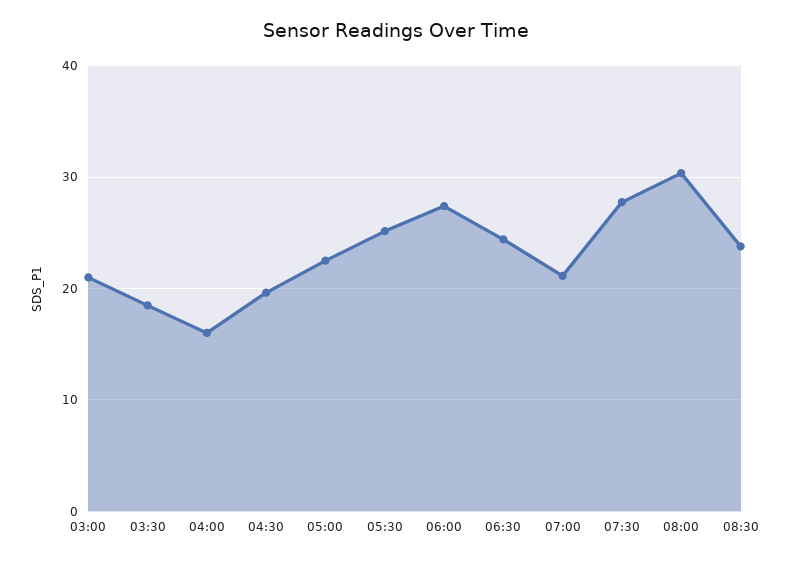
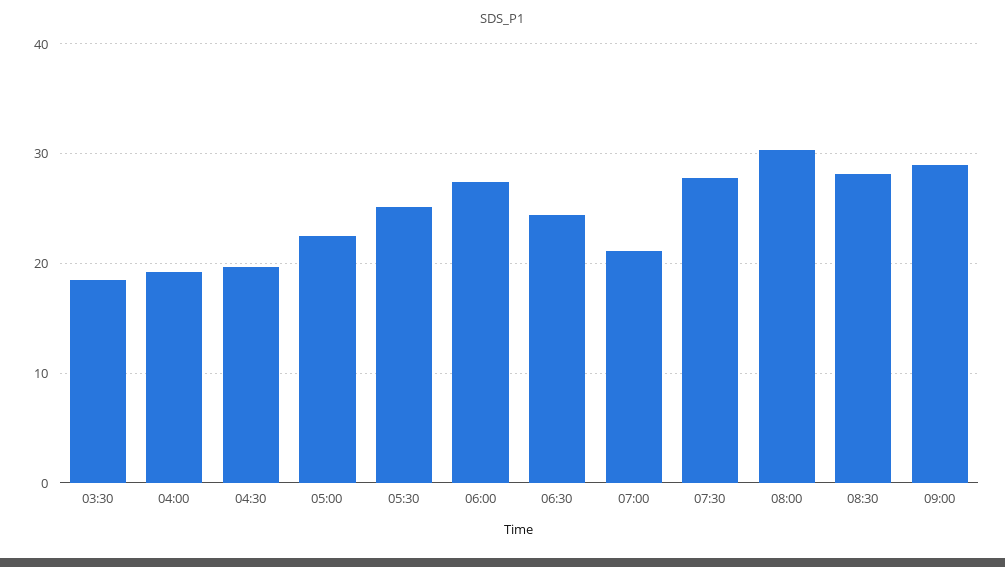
03:00: 21 -> none
04:00: 16 -> 19
08:30: 24 -> 28
09:00: none -> 29

